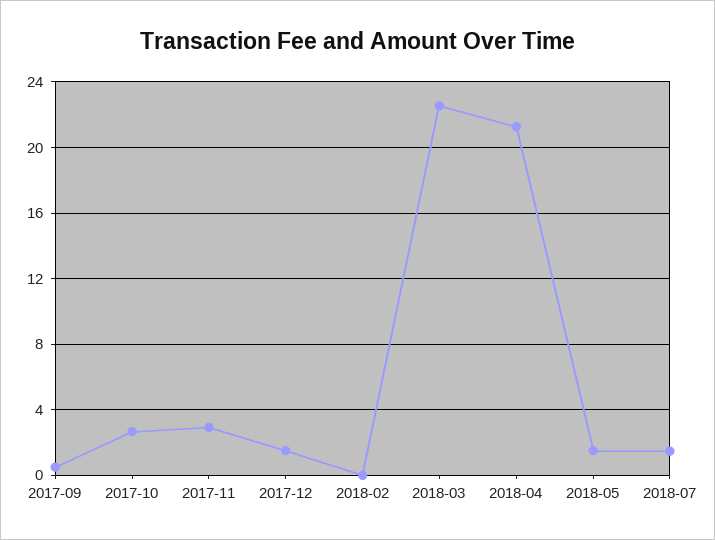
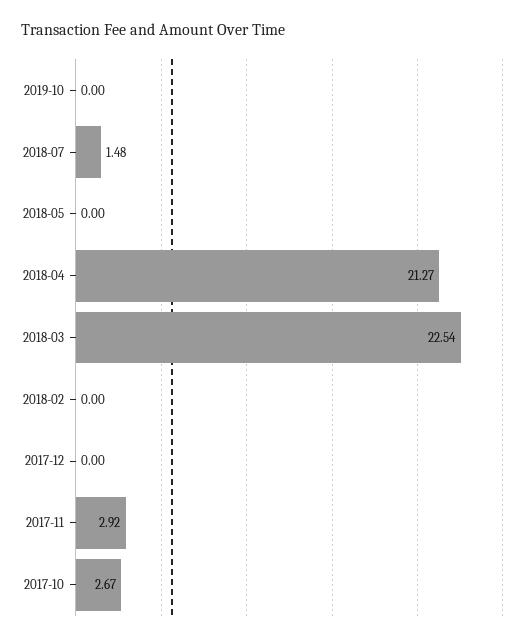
2017-09: 0.5 -> none
2017-12: 1.5 -> 0
2018-05: 1.5 -> 0
2019-10: none -> 0

